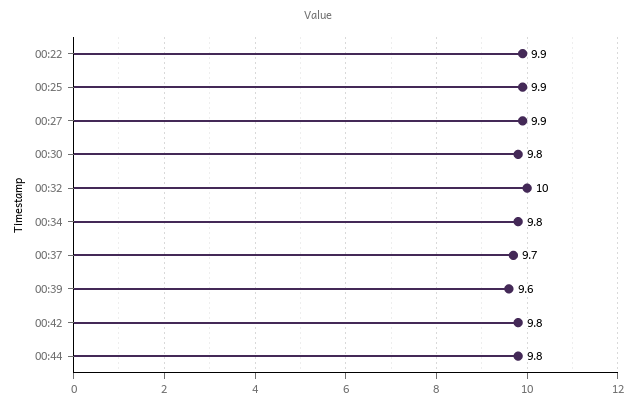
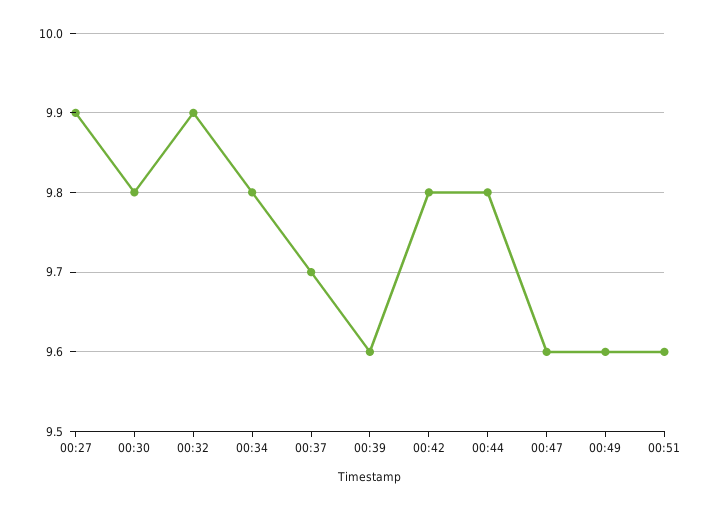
00:22: 9.9 -> none
00:25: 9.9 -> none
00:32: 10 -> 9.9
00:47: none -> 9.6
00:49: none -> 9.6
00:51: none -> 9.6

